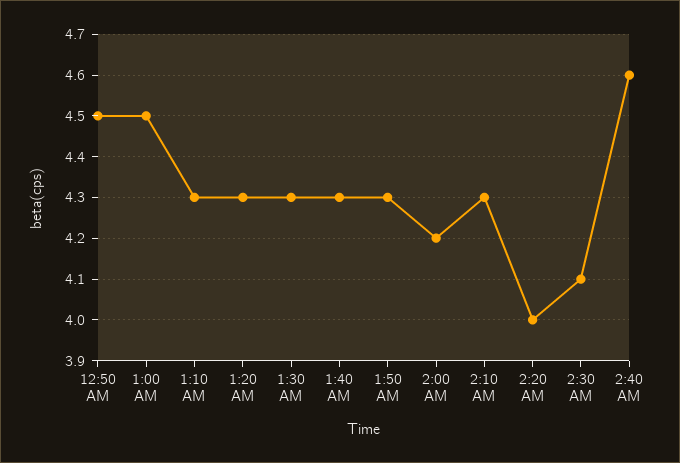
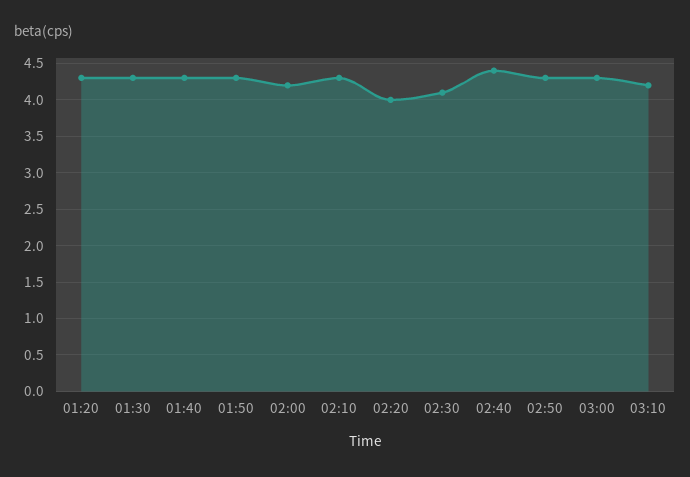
12:50 AM: 4.5 -> none
1:00 AM: 4.5 -> none
1:10 AM: 4.3 -> none
2:40 AM: 4.6 -> 4.4
02:50: none -> 4.3
03:00: none -> 4.3
03:10: none -> 4.2

